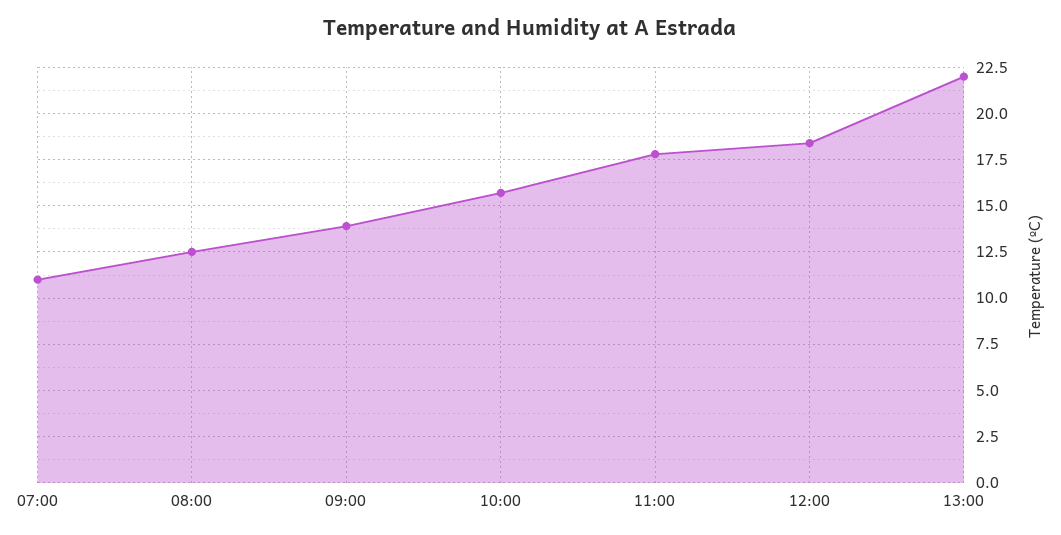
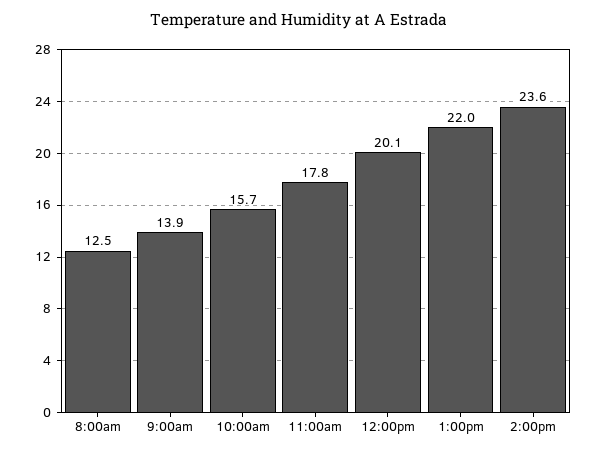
07:00: 11 -> none
12:00: 18.5 -> 20.1
2:00pm: none -> 23.6

